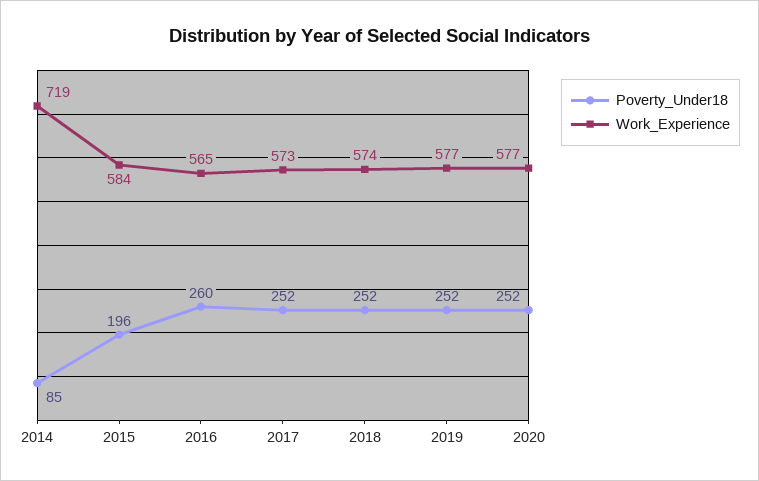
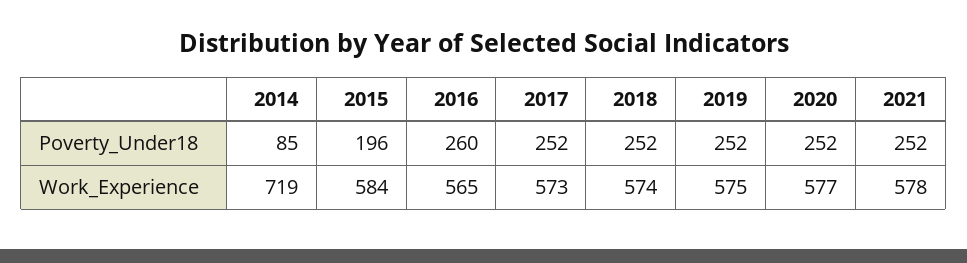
Work_Experience, 2019: 577 -> 575
Poverty_Under18, 2021: none -> 252
Work_Experience, 2021: none -> 578

